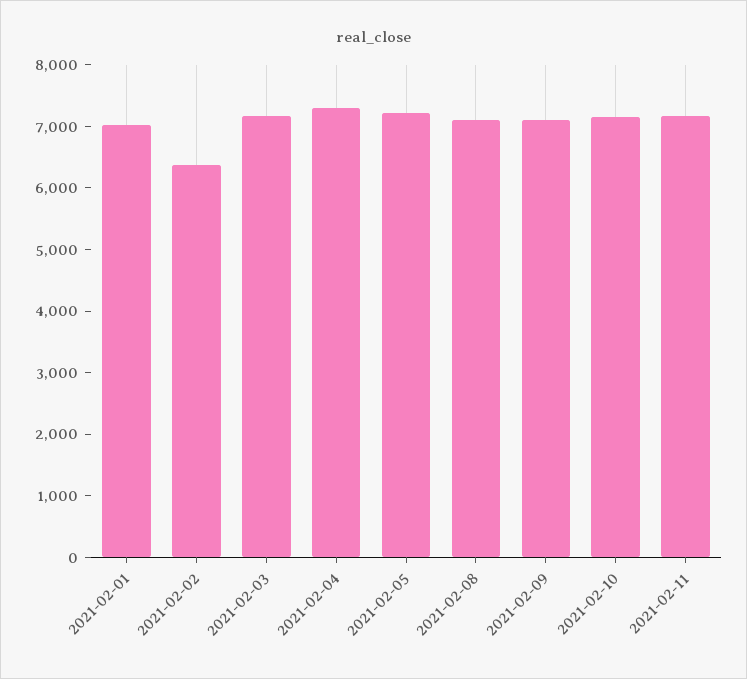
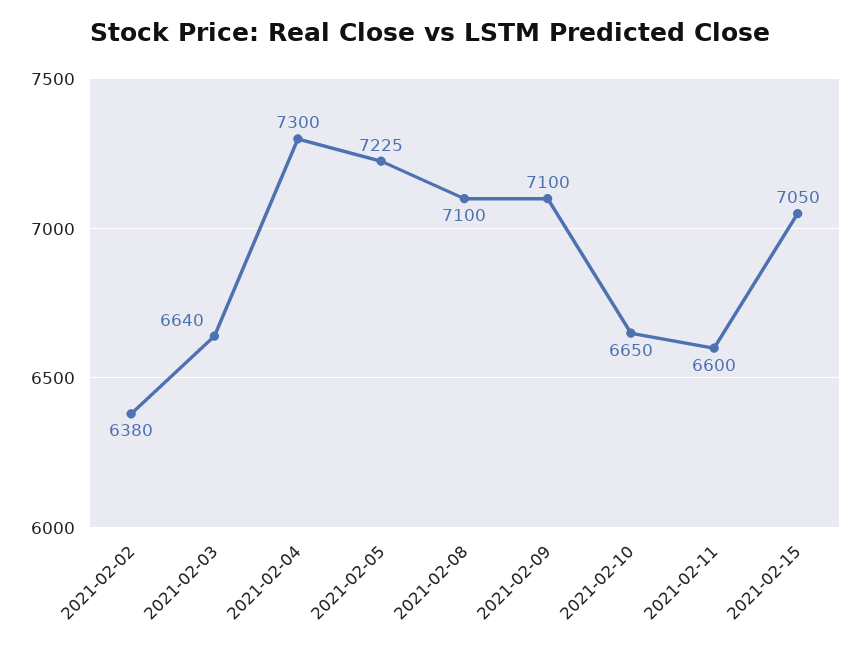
2021-02-01: 7000 -> none
2021-02-03: 7200 -> 6640
2021-02-10: 7200 -> 6650
2021-02-11: 7200 -> 6600
2021-02-15: none -> 7050

